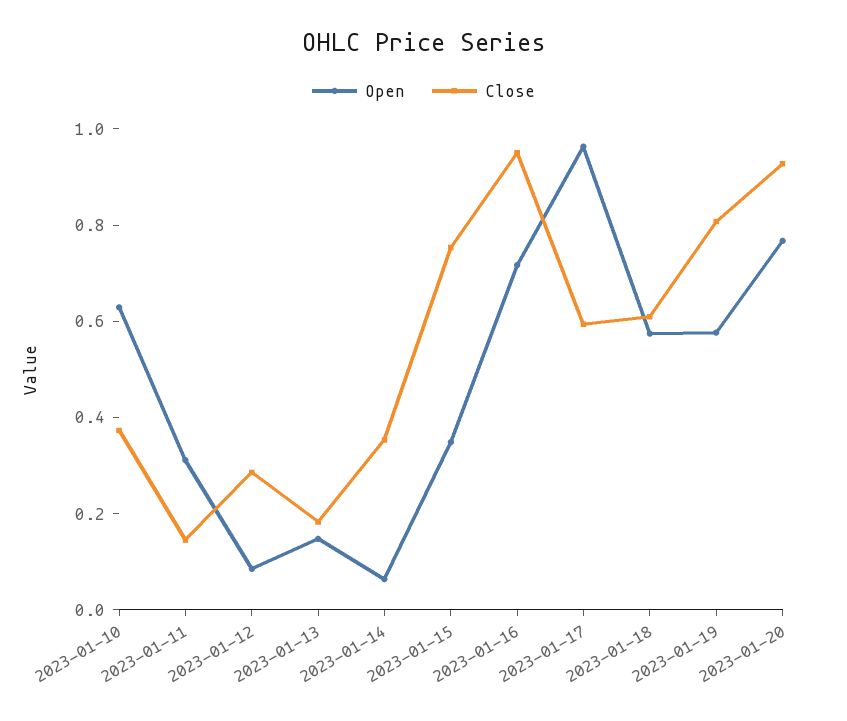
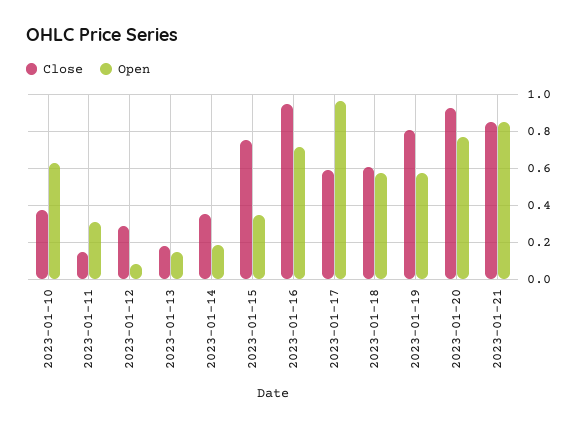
Open, 2023-01-14: 0.05 -> 0.2
Close, 2023-01-21: none -> 0.85
Open, 2023-01-21: none -> 0.85

